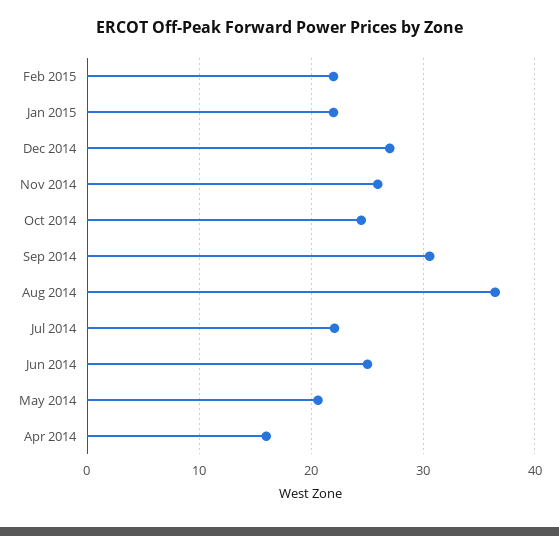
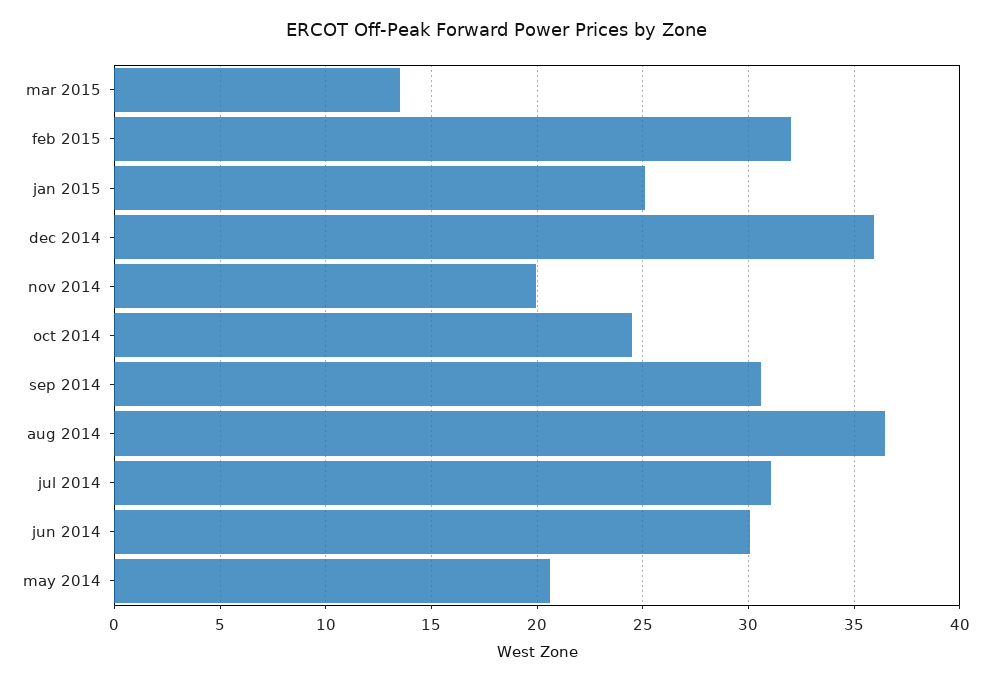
Feb 2015: 22 -> 32
Jan 2015: 22 -> 25
Dec 2014: 27 -> 36
Nov 2014: 26 -> 20
Jul 2014: 22 -> 31
Jun 2014: 25 -> 30
Apr 2014: 16 -> none
mar 2015: none -> 13.5

